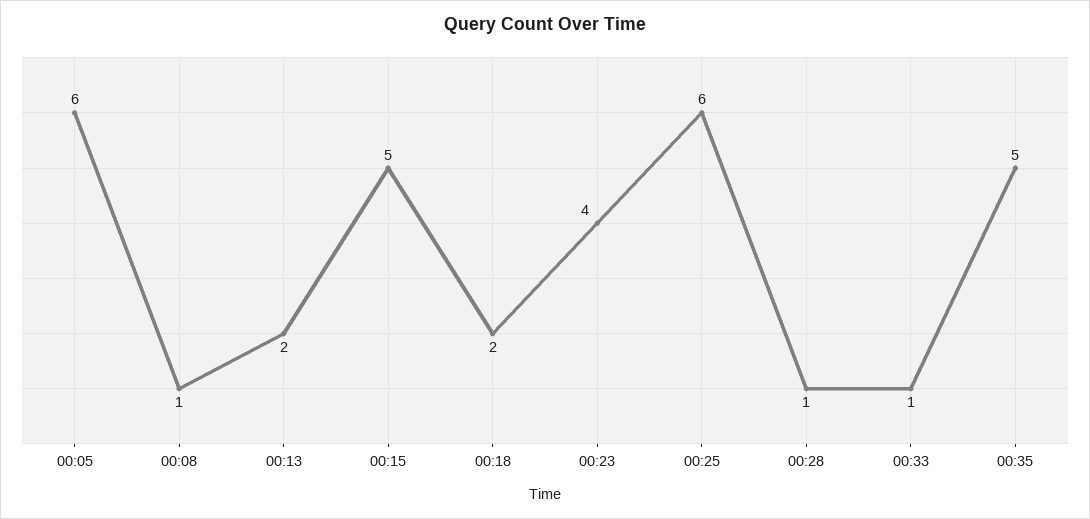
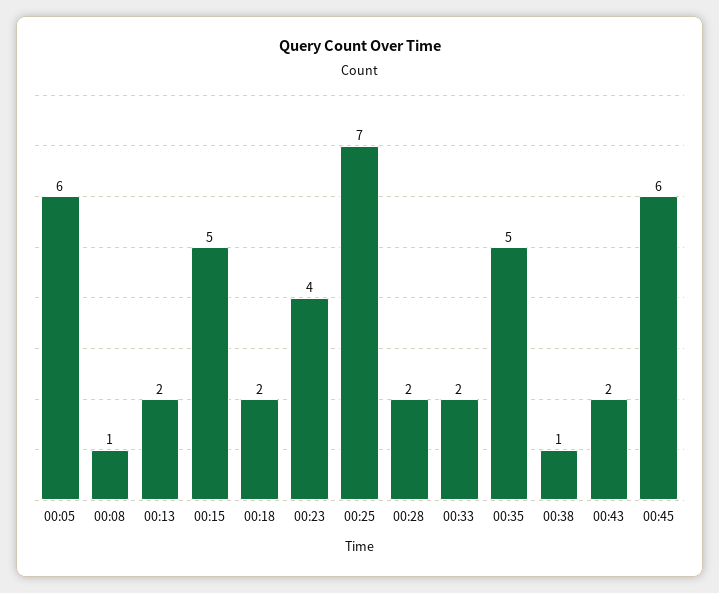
00:25: 6 -> 7
00:28: 1 -> 2
00:33: 1 -> 2
00:38: none -> 1
00:43: none -> 2
00:45: none -> 6

